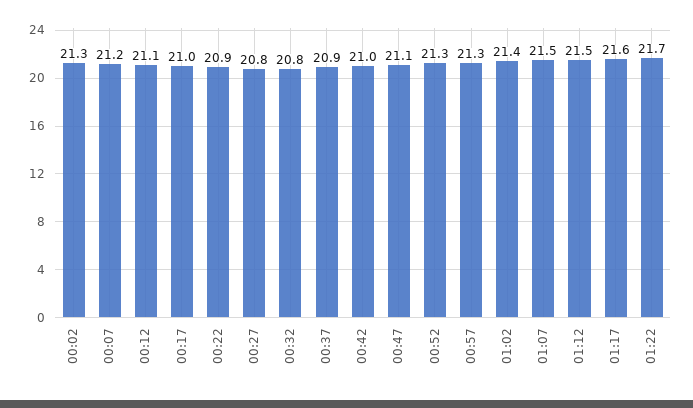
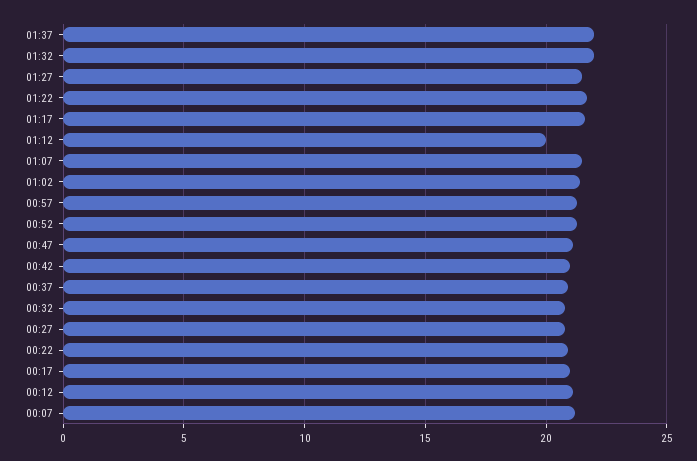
00:02: 21.3 -> none
01:12: 21.5 -> 20
01:37: none -> 22
01:32: none -> 22
01:27: none -> 21.5

